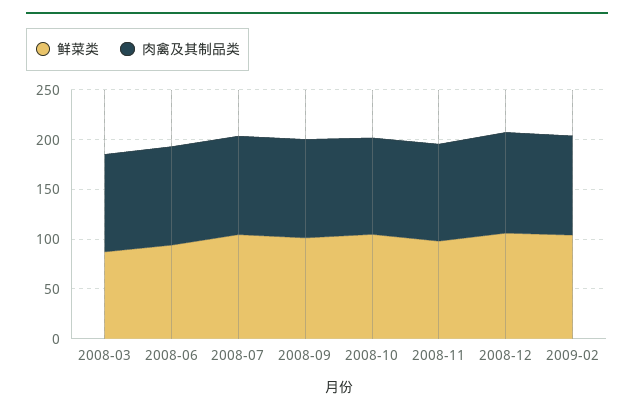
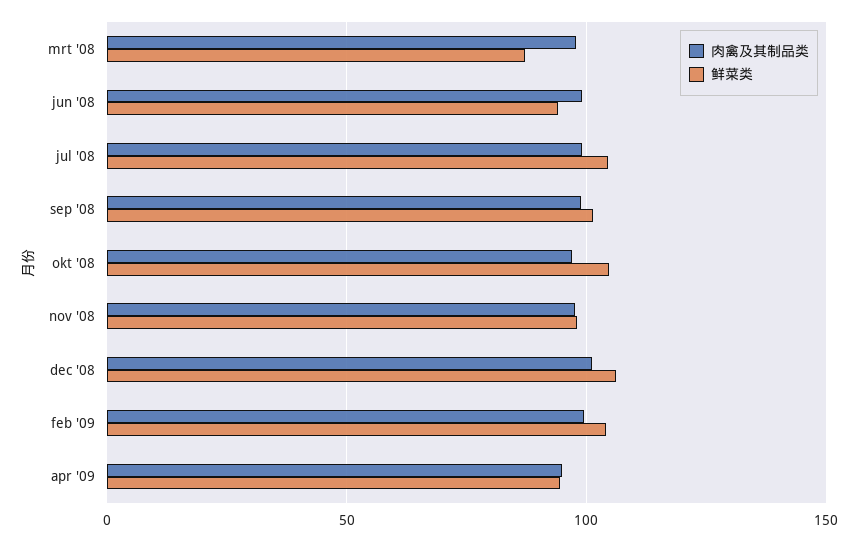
肉禽及其制品类, apr '09: none -> 95
鲜菜类, apr '09: none -> 95

